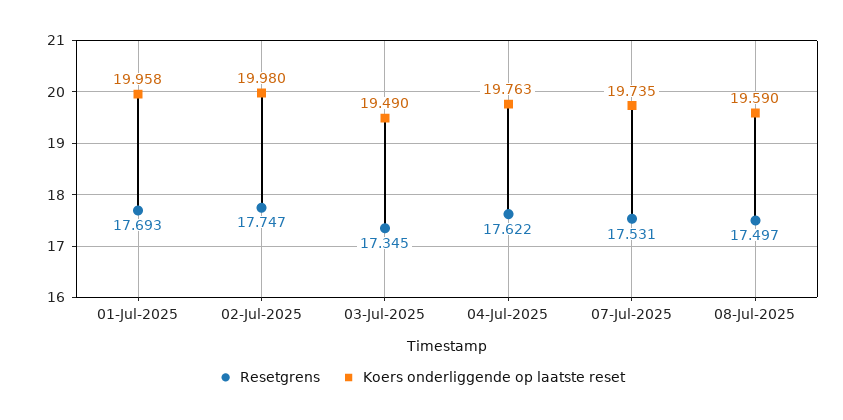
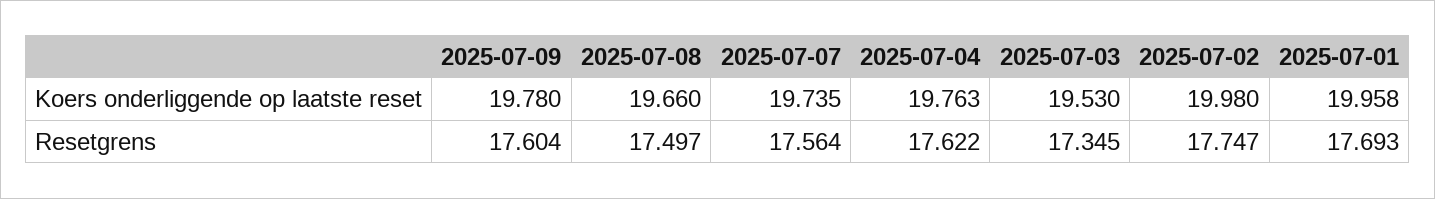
Koers onderliggende op laatste reset, 03-Jul-2025: 19.49 -> 19.53
Resetgrens, 07-Jul-2025: 17.531 -> 17.564
Koers onderliggende op laatste reset, 08-Jul-2025: 19.59 -> 19.66
Koers onderliggende op laatste reset, 2025-07-09: none -> 19.78
Resetgrens, 2025-07-09: none -> 17.604

